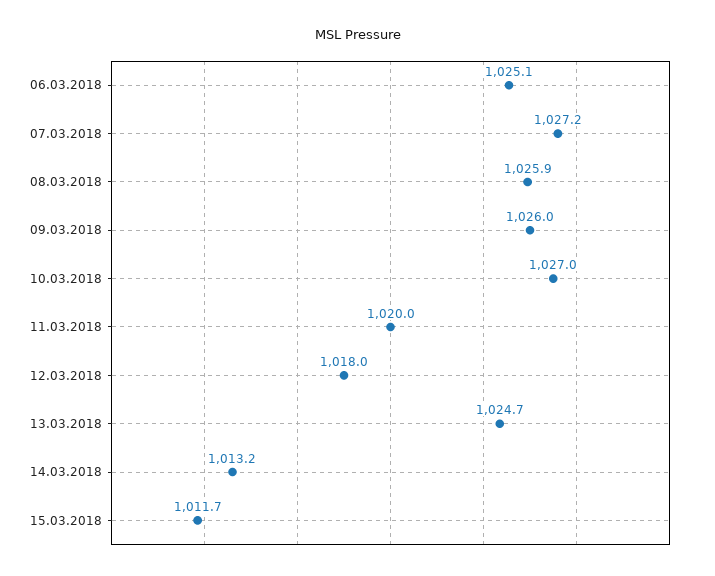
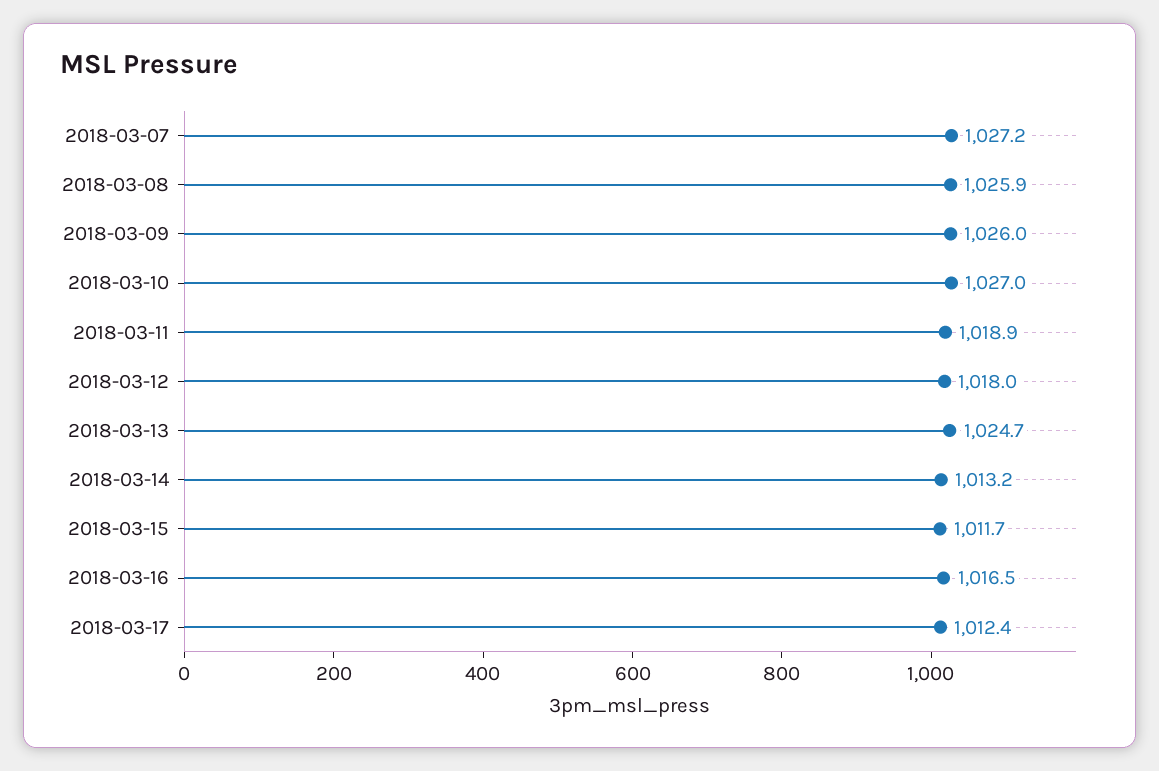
06.03.2018: 1025.1 -> none
11.03.2018: 1020 -> 1018.9
2018-03-16: none -> 1016.5
2018-03-17: none -> 1012.4

